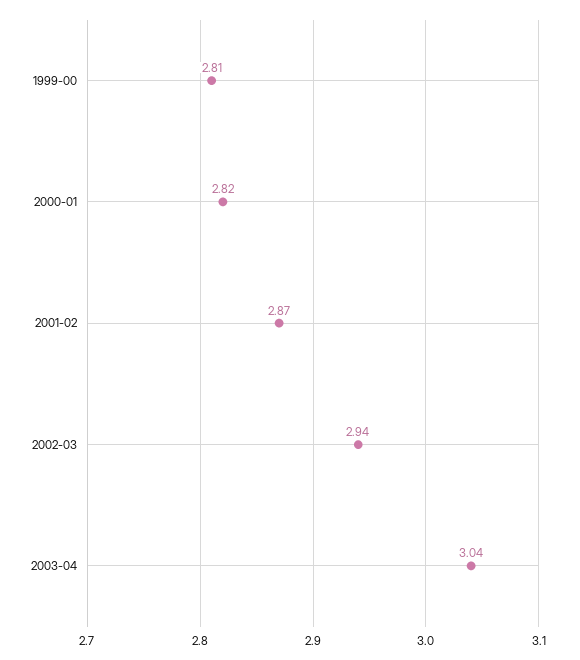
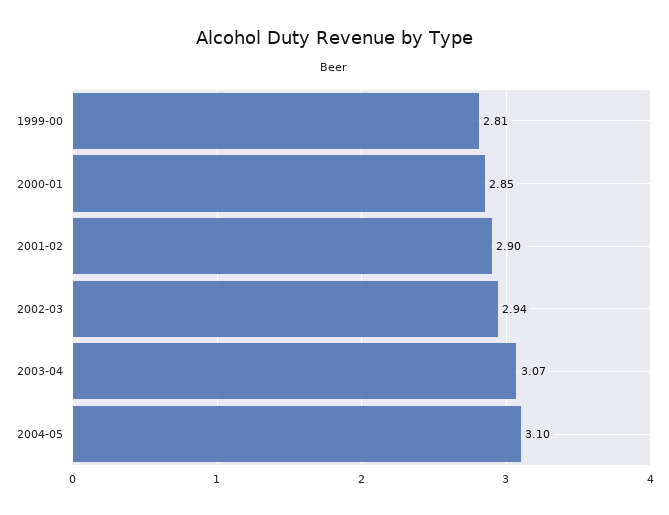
2000-01: 2.82 -> 2.85
2001-02: 2.87 -> 2.9
2003-04: 3.04 -> 3.07
2004-05: none -> 3.1

